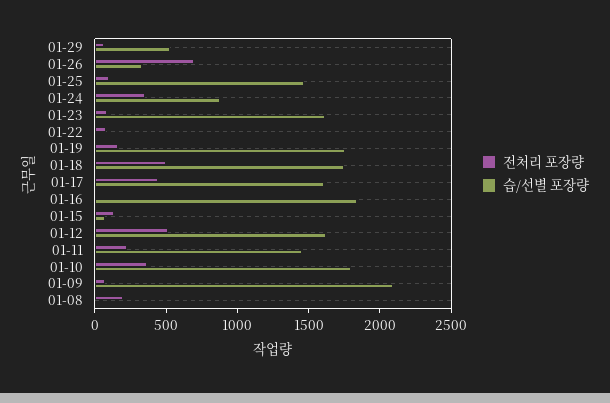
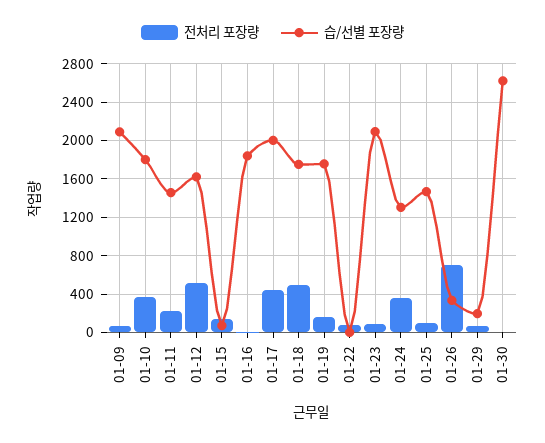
습/선별 포장량, 01-29: 500 -> 200
습/선별 포장량, 01-24: 900 -> 1300
습/선별 포장량, 01-23: 1600 -> 2100
습/선별 포장량, 01-17: 1600 -> 2000
전처리 포장량, 01-08: 200 -> none
습/선별 포장량, 01-08: 0 -> none
전처리 포장량, 01-30: none -> 0
습/선별 포장량, 01-30: none -> 2600

